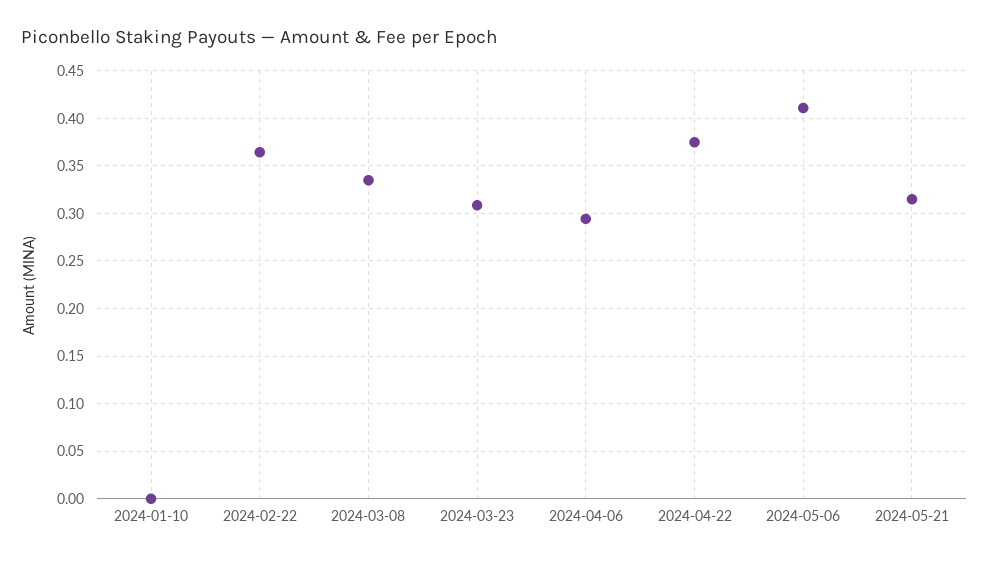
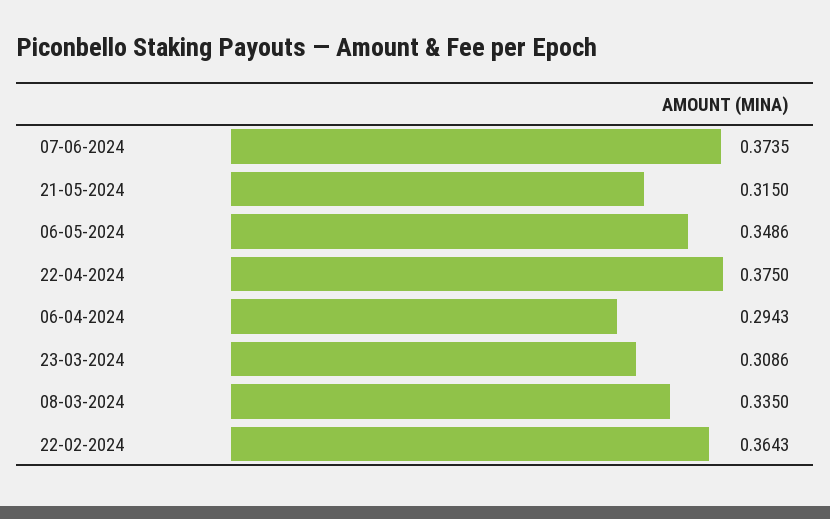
2024-01-10: 0 -> none
2024-05-06: 0.41 -> 0.3486
07-06-2024: none -> 0.3735

